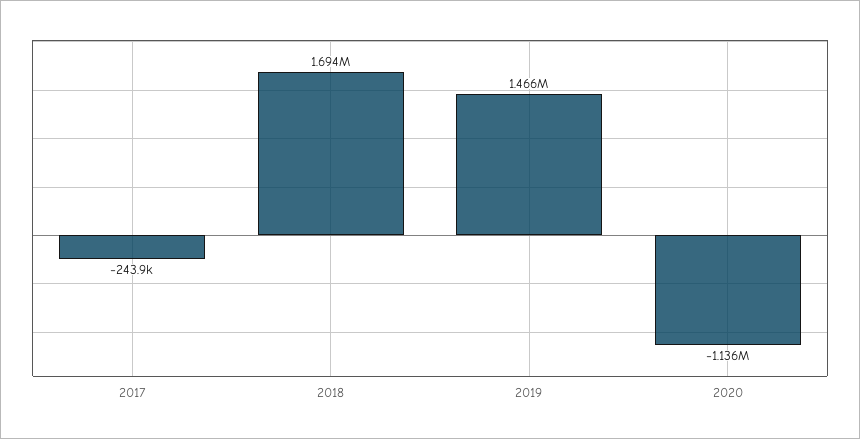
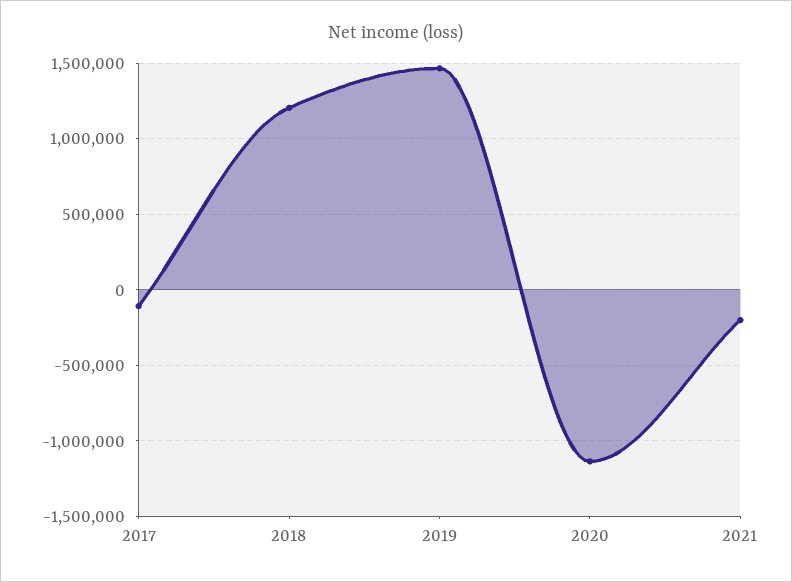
2017: -243900 -> -100000
2018: 1694000 -> 1200000
2021: none -> -200000

